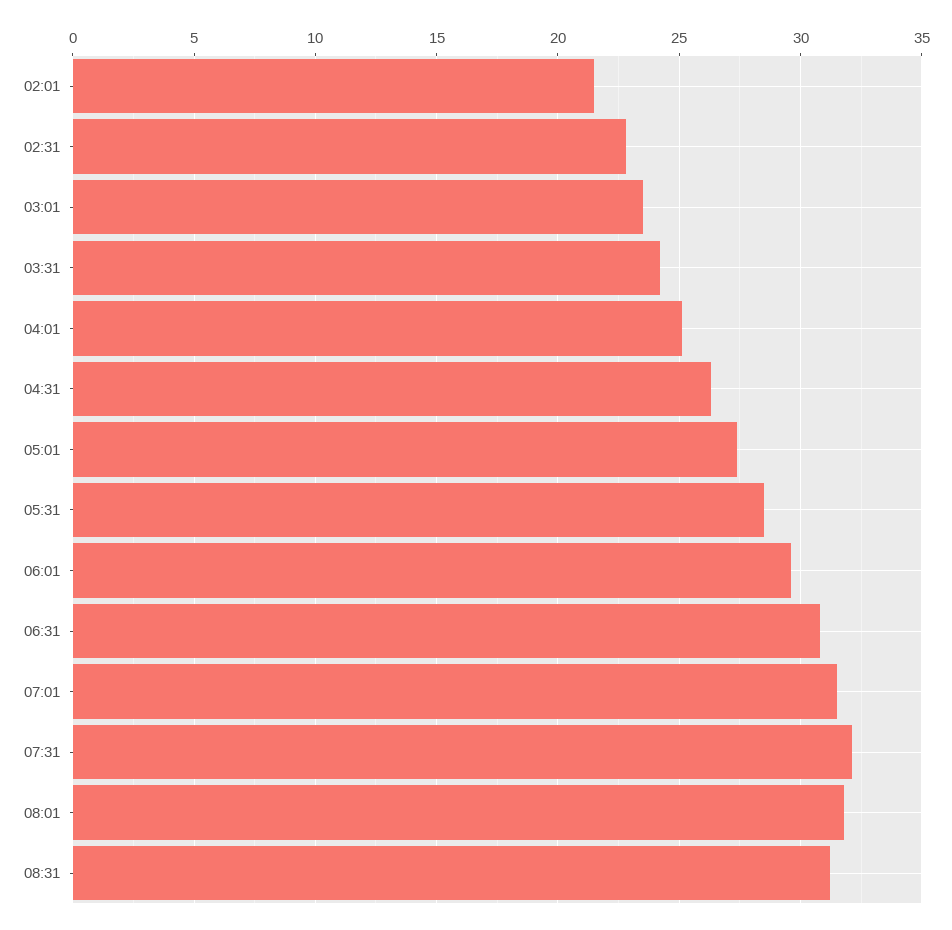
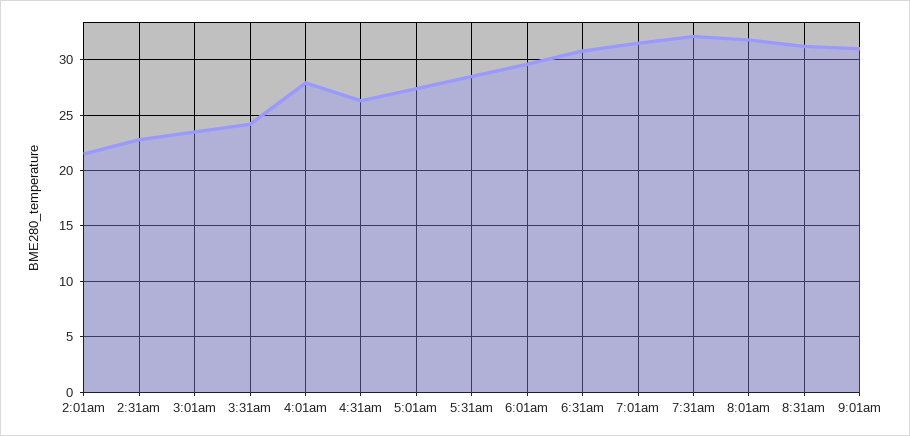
04:01: 25 -> 28
9:01am: none -> 31

